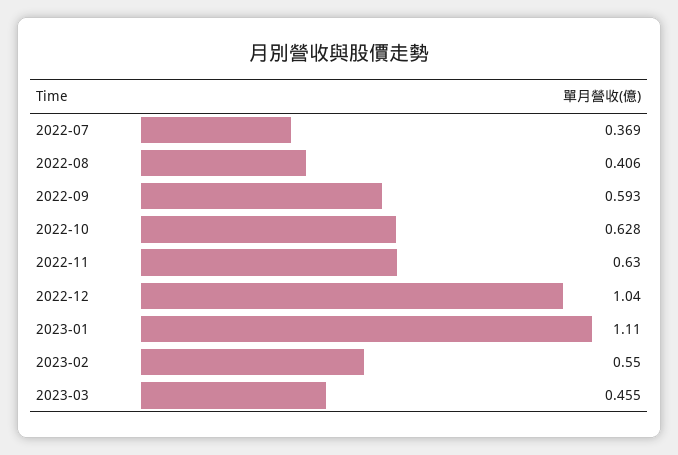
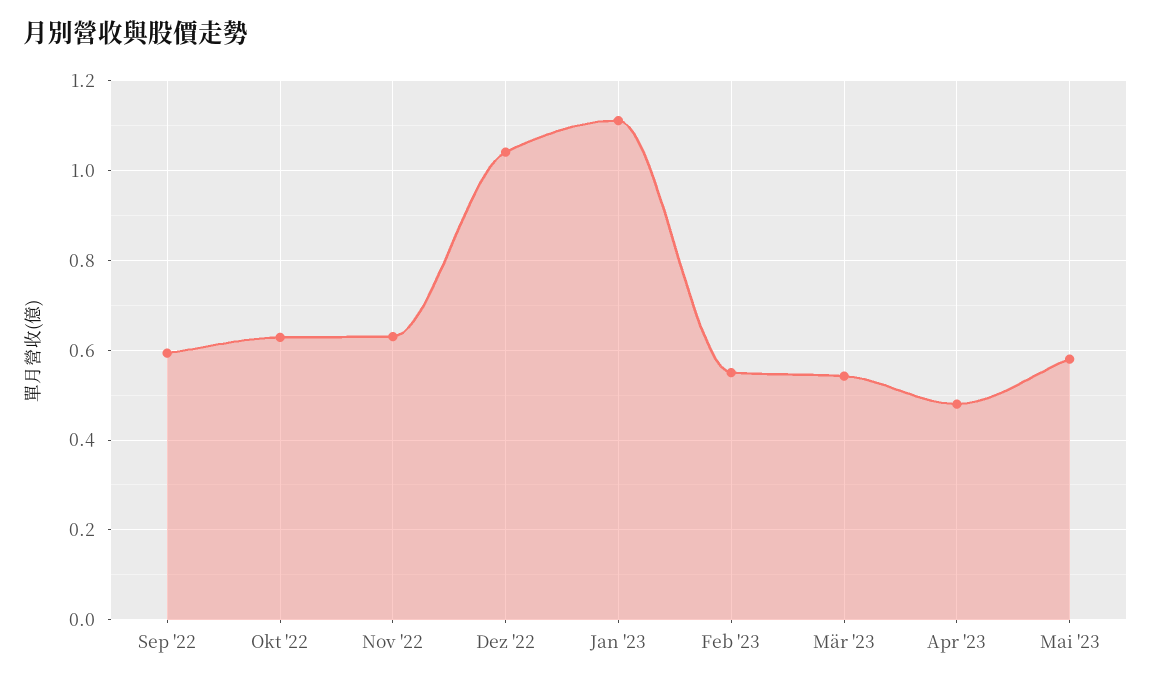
2022-07: 0.369 -> none
2022-08: 0.406 -> none
2023-03: 0.455 -> 0.54
Apr '23: none -> 0.48
Mai '23: none -> 0.58

